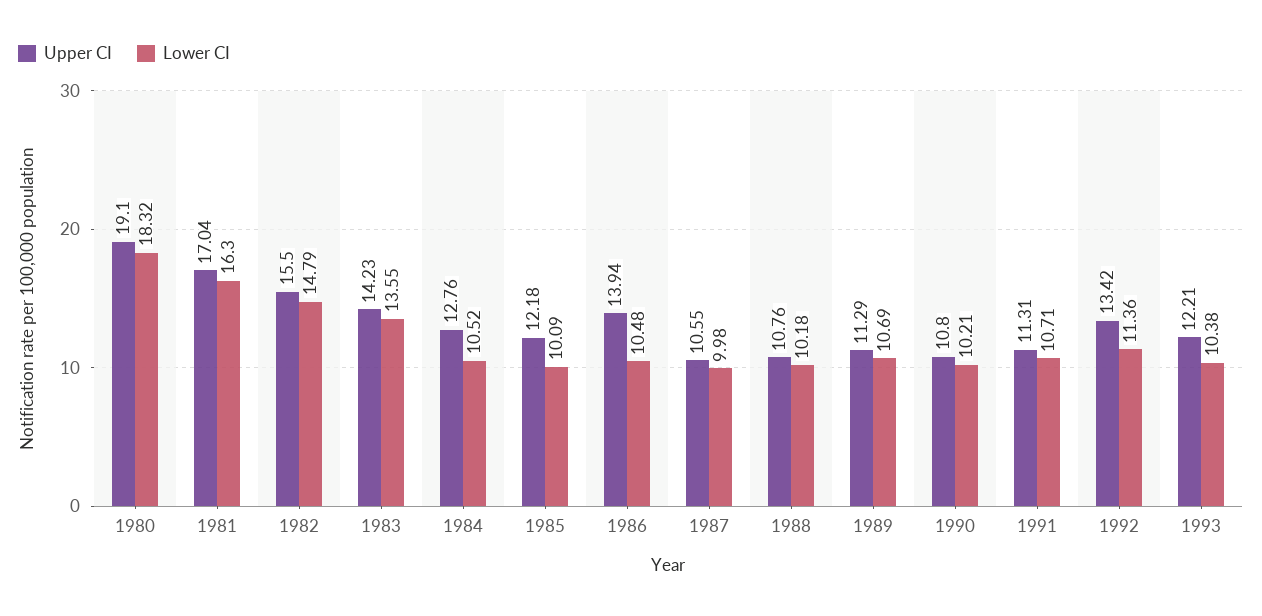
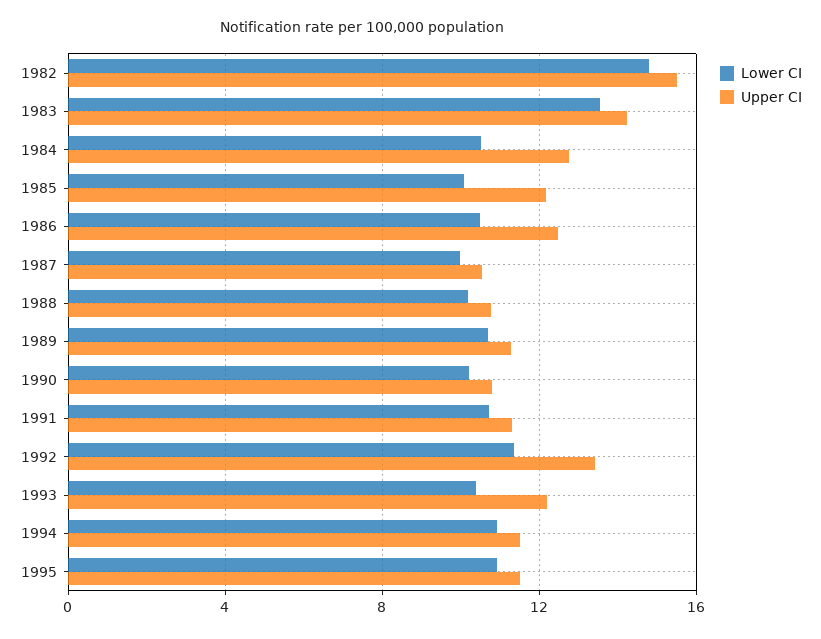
Upper CI, 1980: 19.1 -> none
Lower CI, 1980: 18.32 -> none
Upper CI, 1981: 17.04 -> none
Lower CI, 1981: 16.3 -> none
Upper CI, 1986: 13.94 -> 12.5
Lower CI, 1994: none -> 11
Upper CI, 1994: none -> 11.5
Lower CI, 1995: none -> 11
Upper CI, 1995: none -> 11.5

